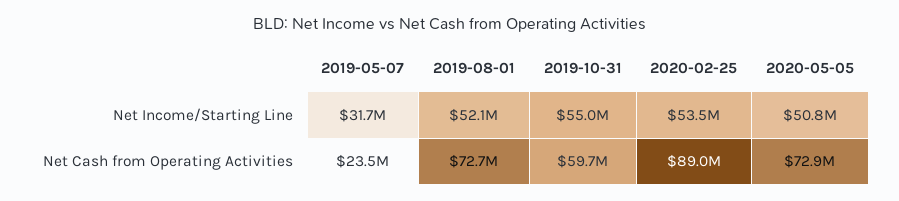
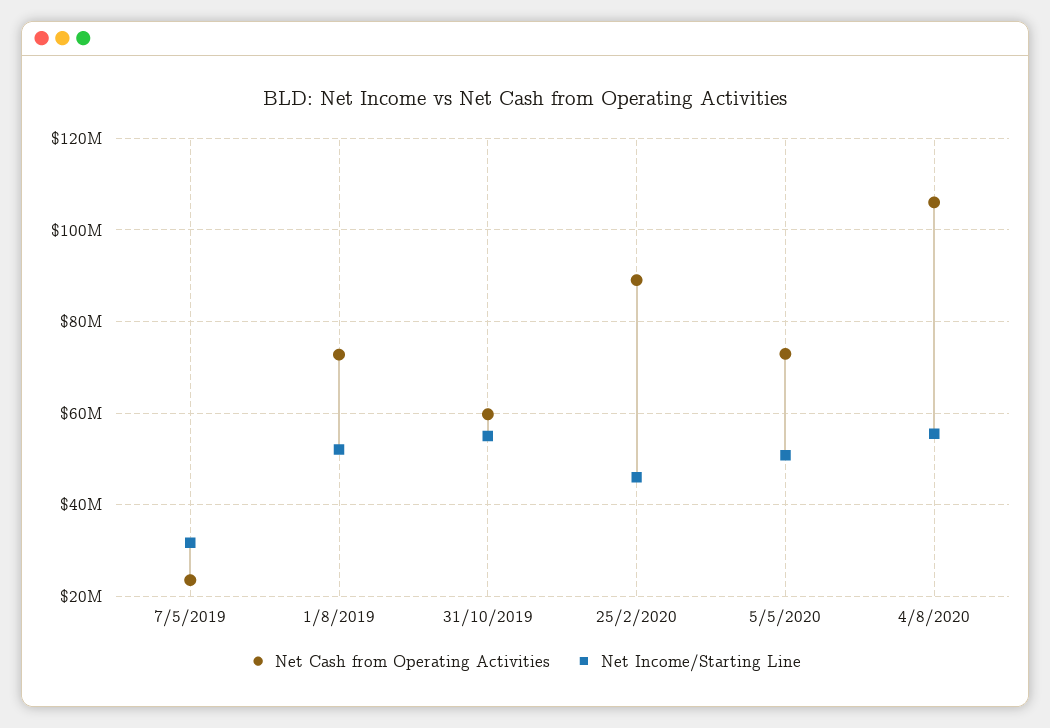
Net Income/Starting Line, 2020-02-25: 53500000 -> 46000000
Net Cash from Operating Activities, 4/8/2020: none -> 106000000
Net Income/Starting Line, 4/8/2020: none -> 56000000

